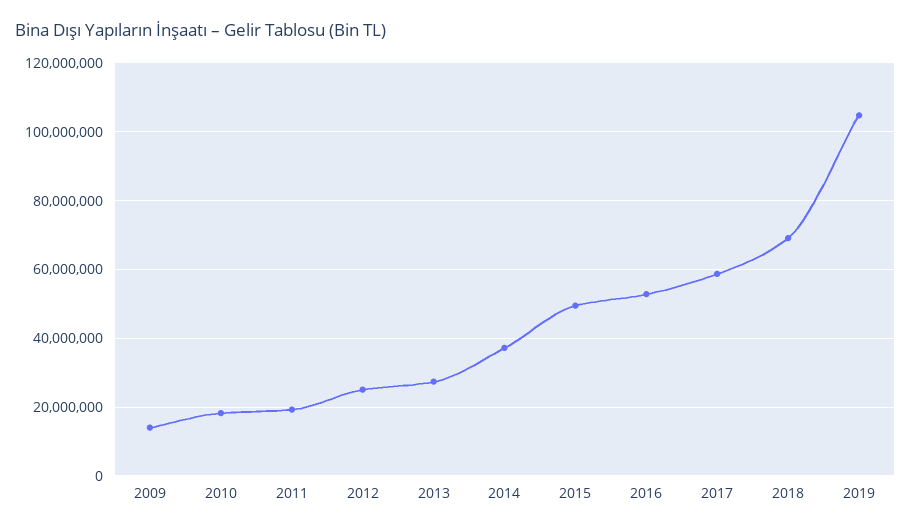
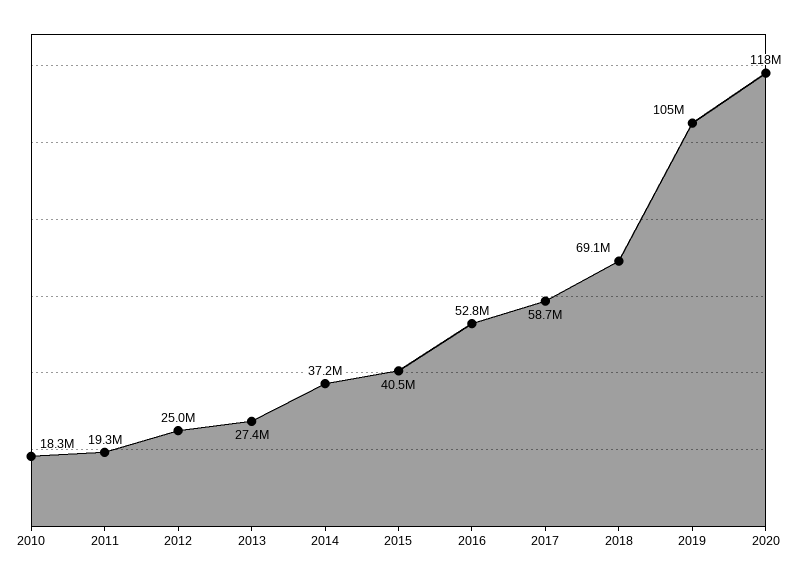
2009: 14000000 -> none
2015: 50000000 -> 40500000
2020: none -> 118000000

